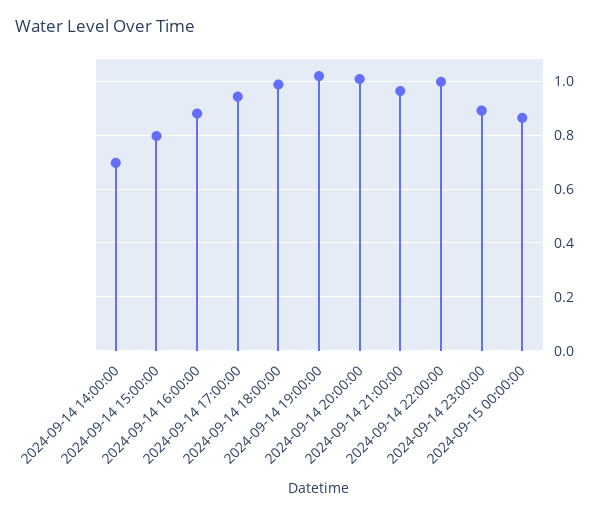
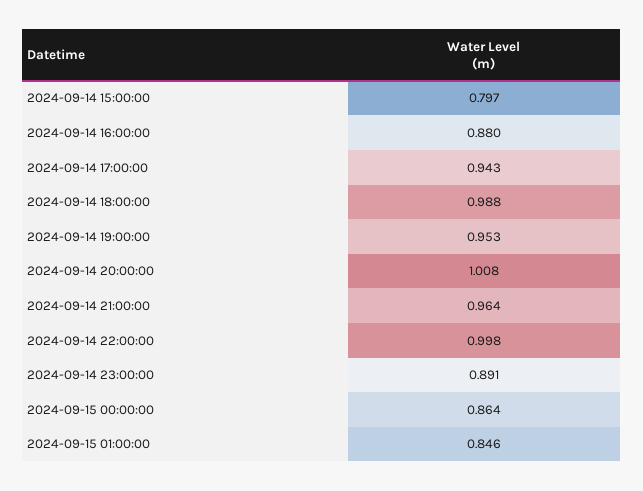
2024-09-14 14:00:00: 0.7 -> none
2024-09-14 19:00:00: 1.025 -> 0.953
2024-09-15 01:00:00: none -> 0.846

